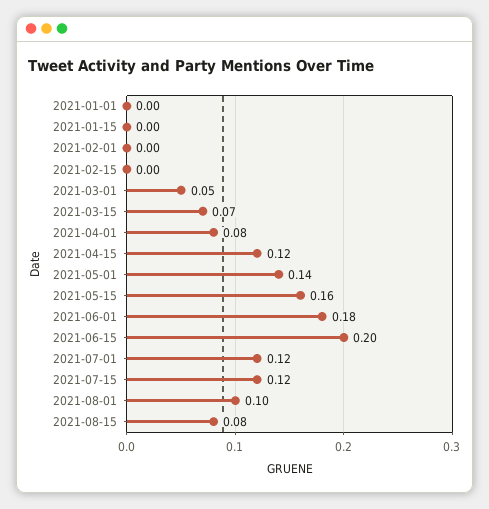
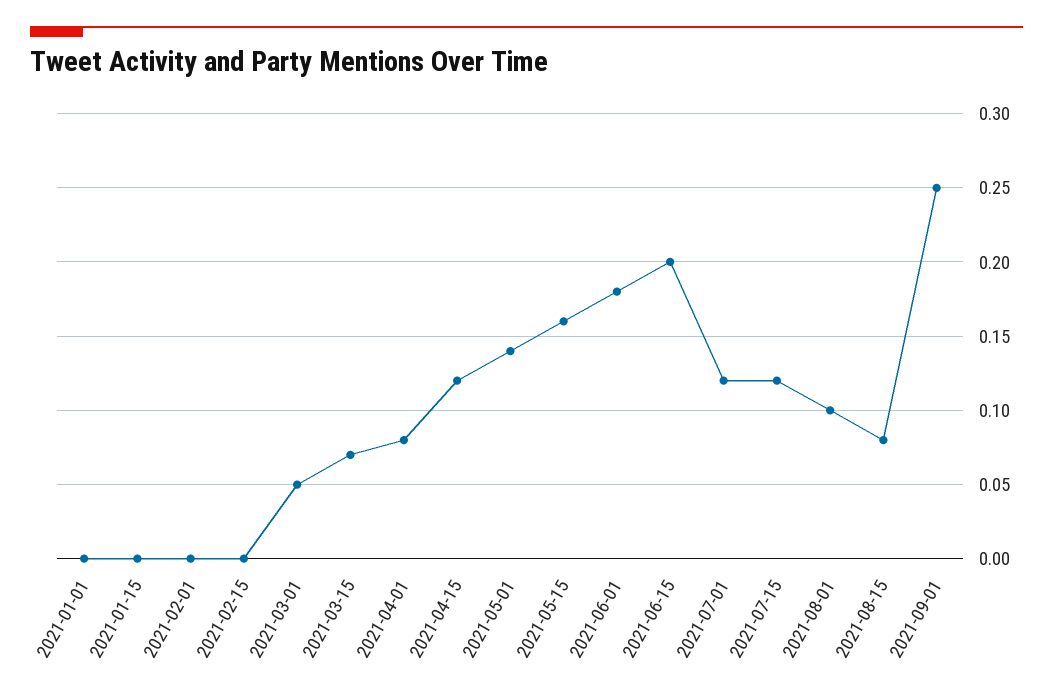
2021-09-01: none -> 0.25

